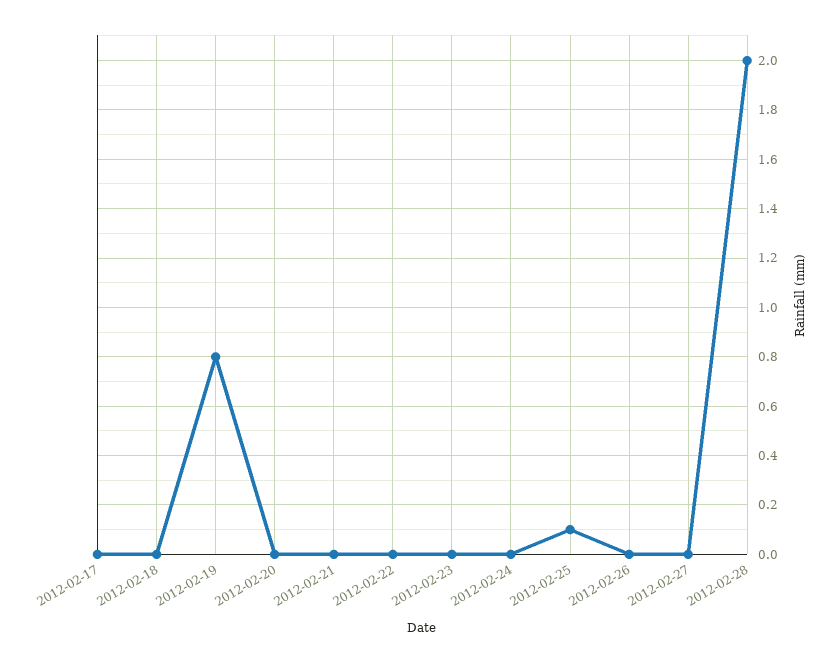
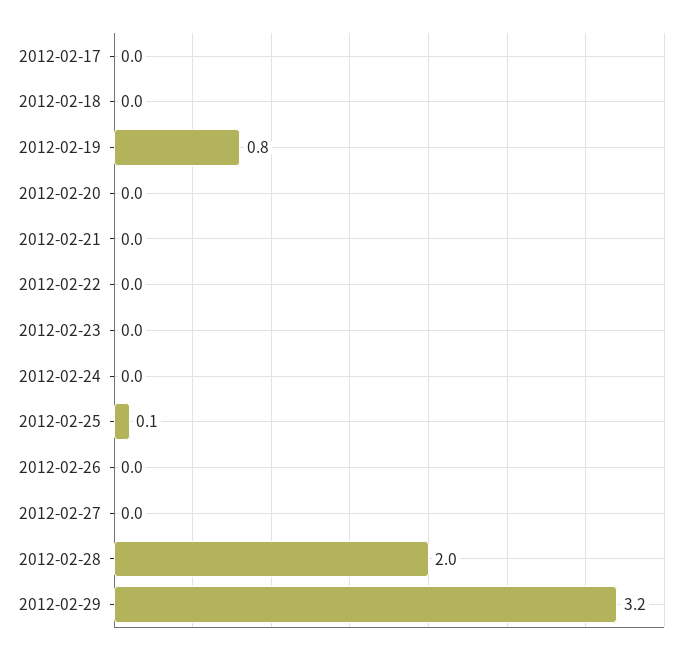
2012-02-29: none -> 3.2

